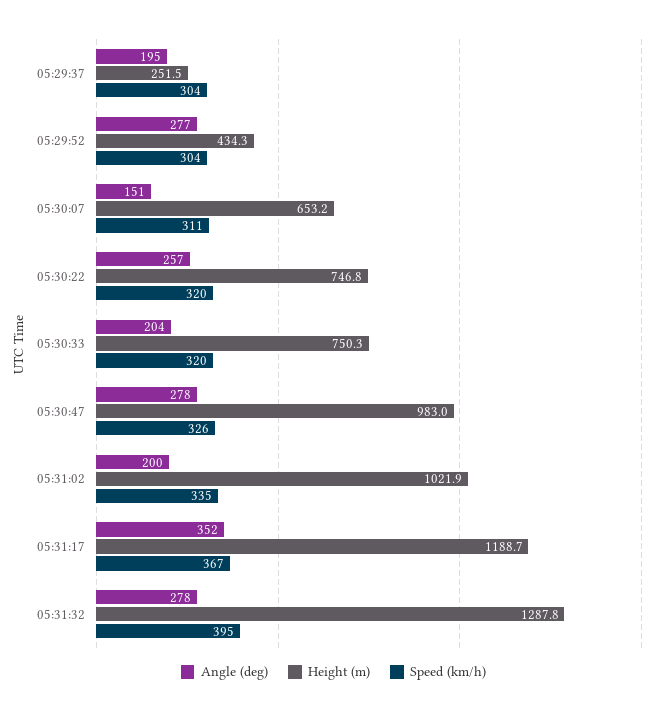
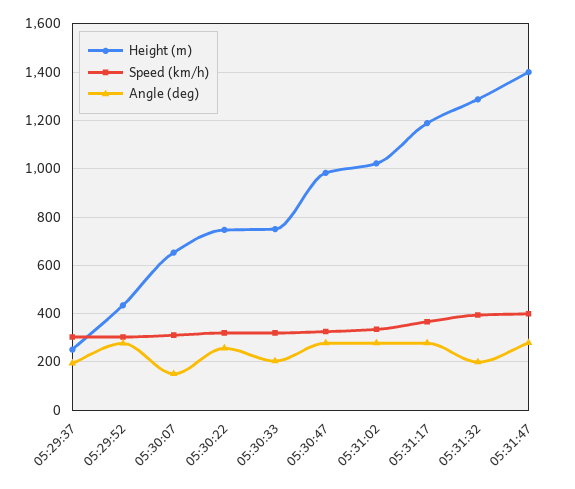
Angle (deg), 05:31:02: 200 -> 275
Angle (deg), 05:31:17: 352 -> 275
Angle (deg), 05:31:32: 278 -> 200
Height (m), 05:31:47: none -> 1400
Speed (km/h), 05:31:47: none -> 400
Angle (deg), 05:31:47: none -> 275

